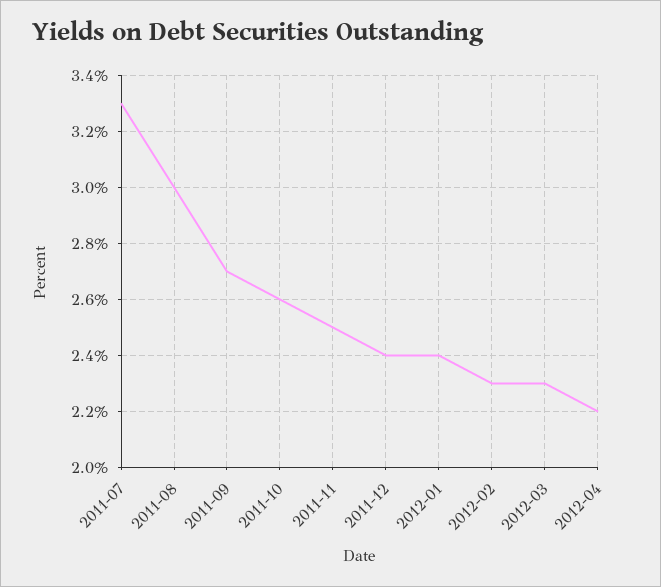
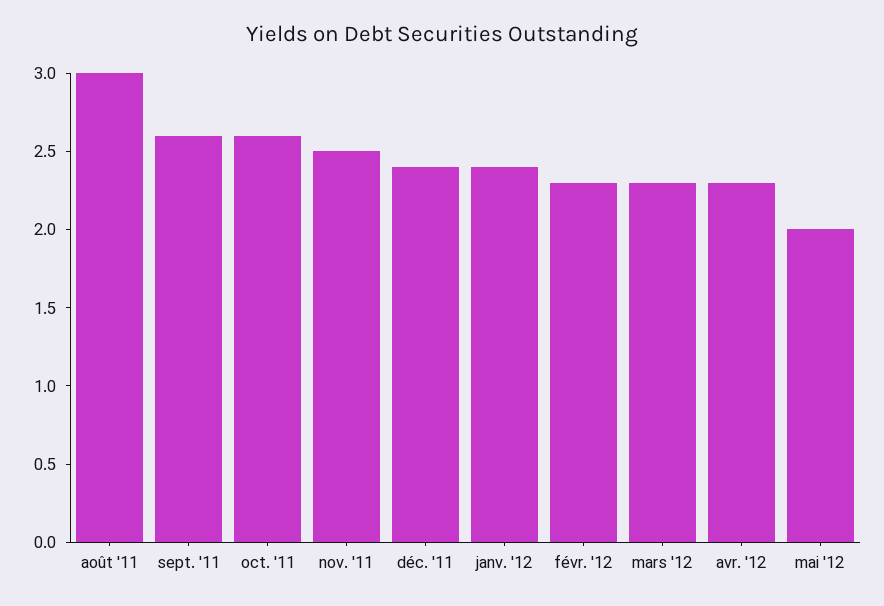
2011-07: 3.3 -> none
2011-09: 2.7 -> 2.6
2012-04: 2.2 -> 2.3
mai '12: none -> 2

